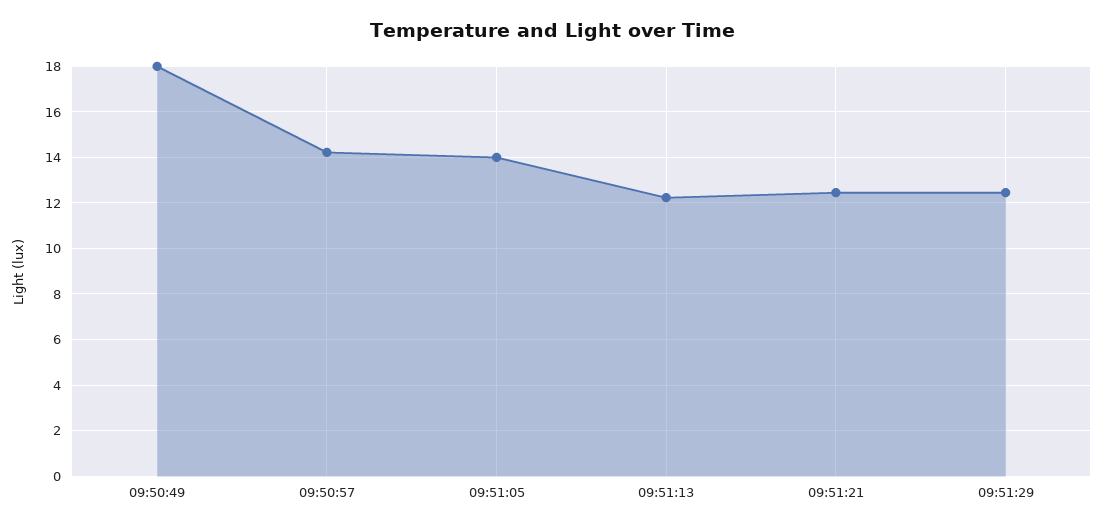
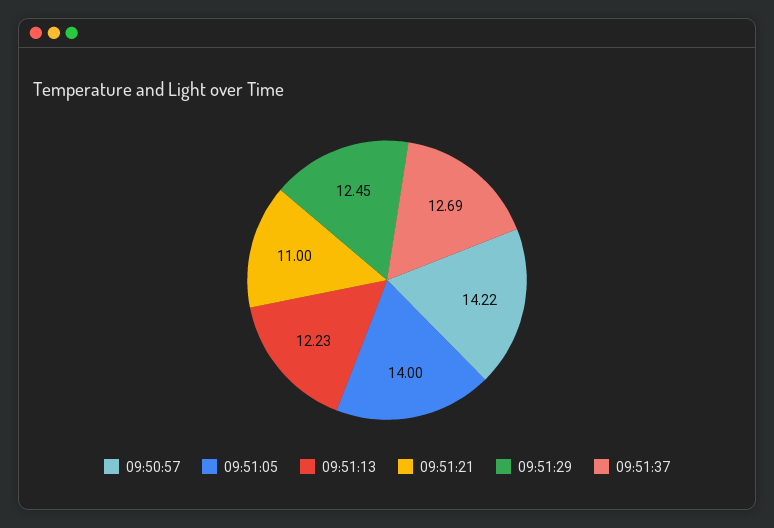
09:50:49: 18 -> none
09:51:21: 12.5 -> 11
09:51:37: none -> 12.69

